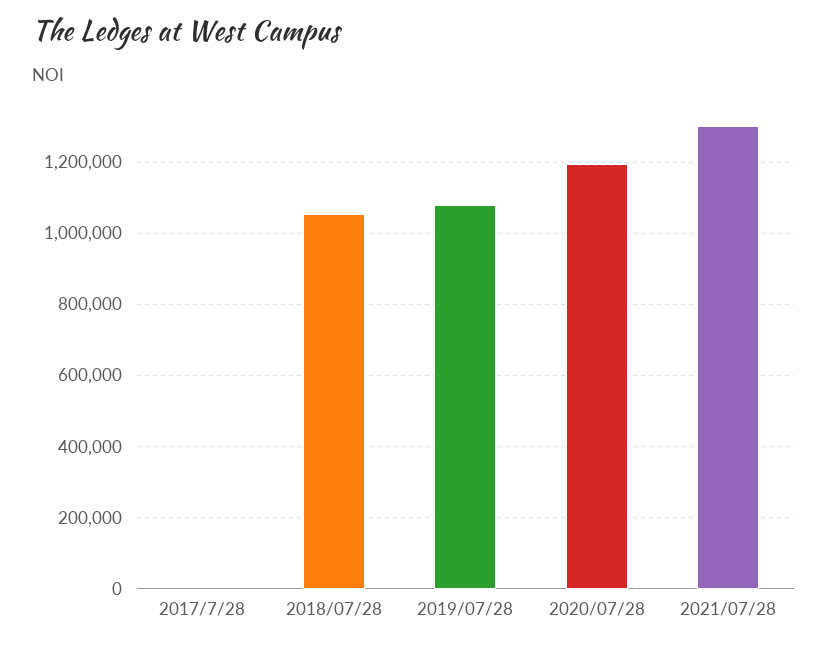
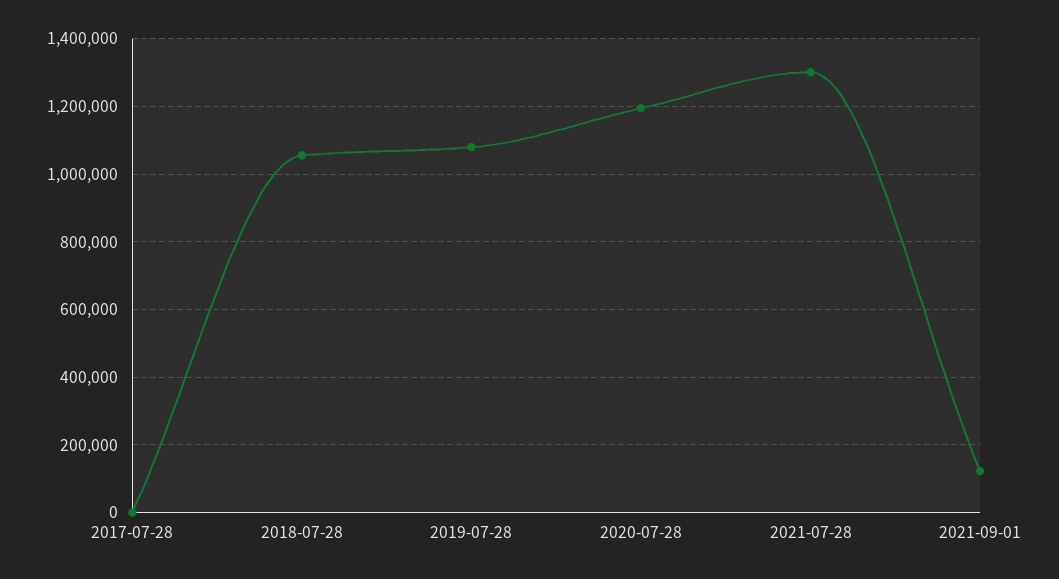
2021-09-01: none -> 120000

